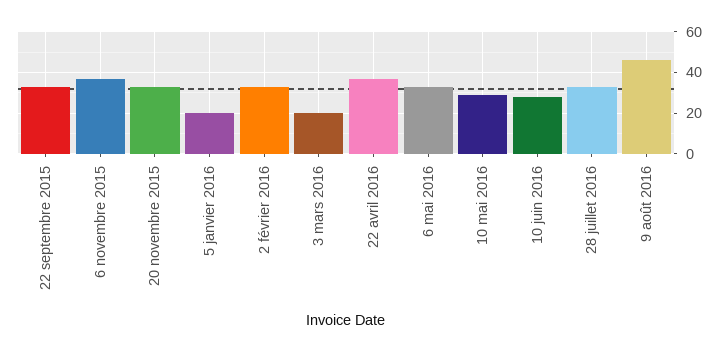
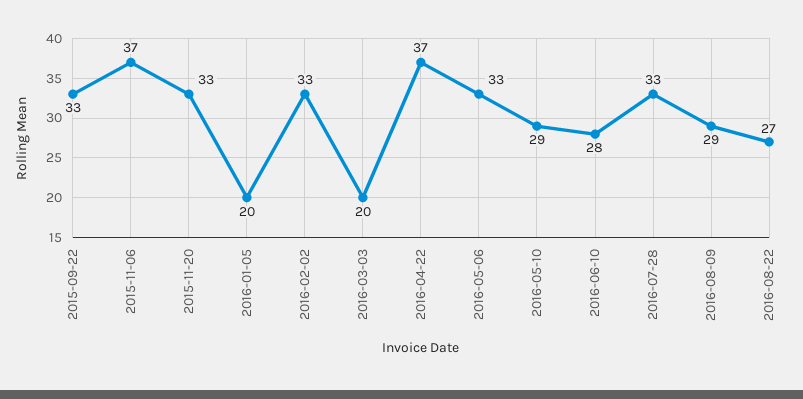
9 août 2016: 45 -> 29
2016-08-22: none -> 27

